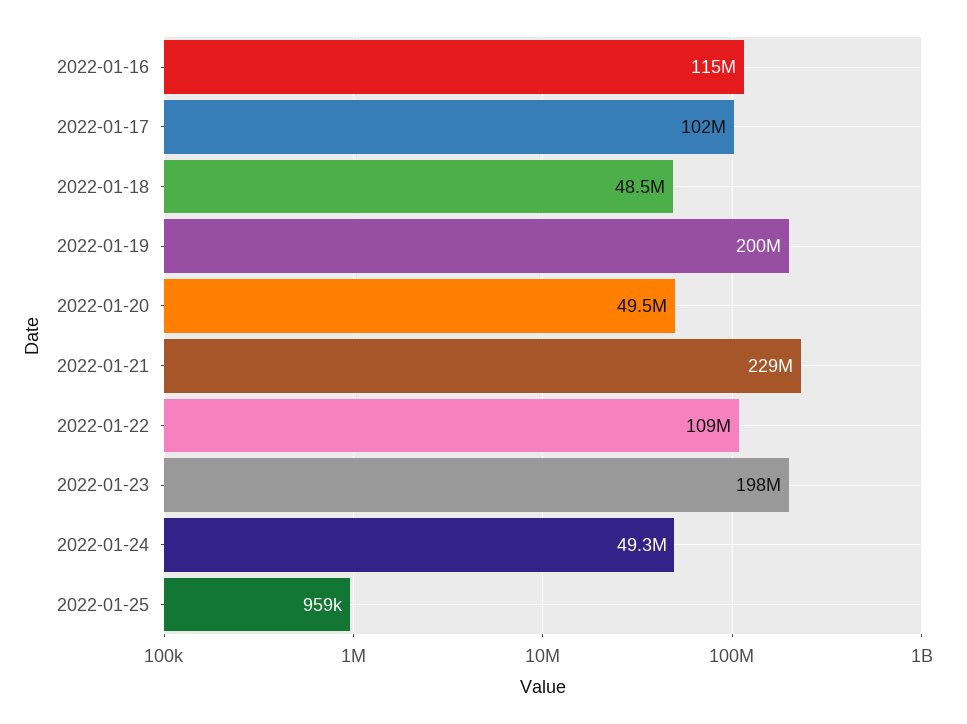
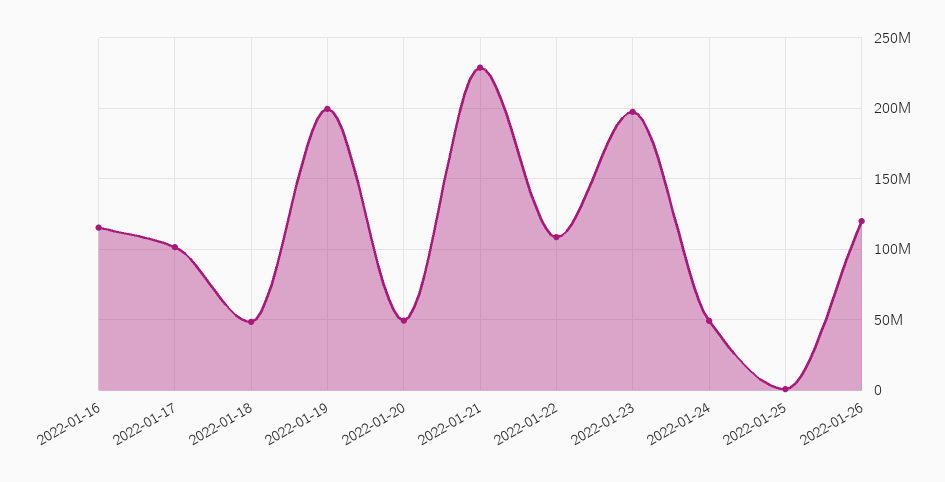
2022-01-26: none -> 120000000

